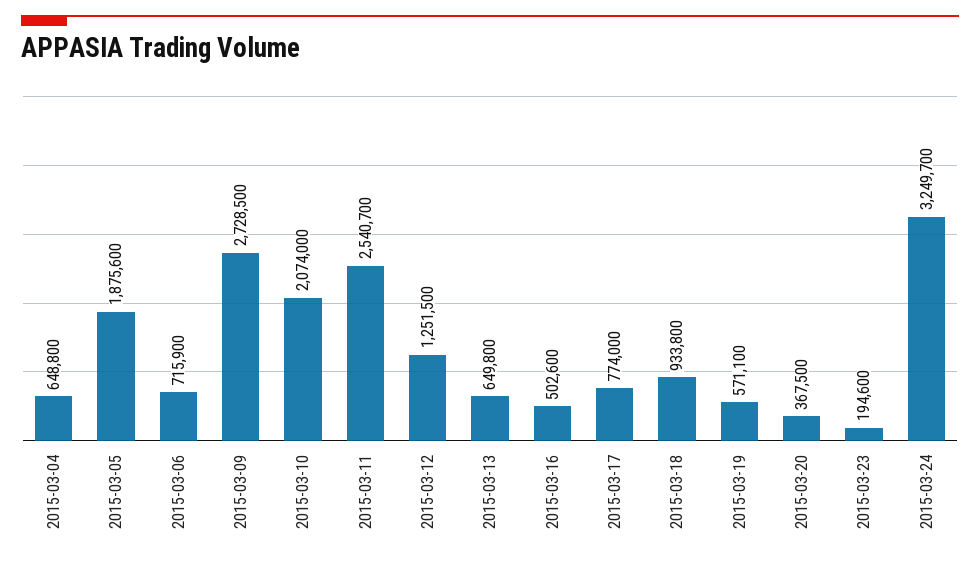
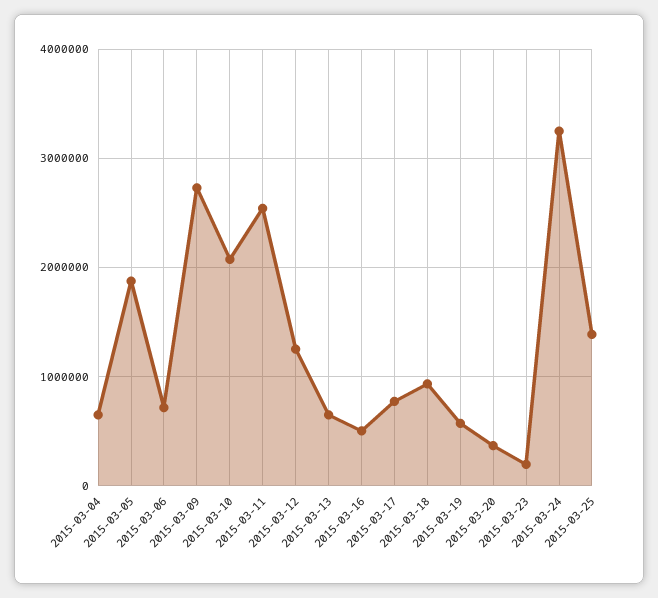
2015-03-25: none -> 1400000

